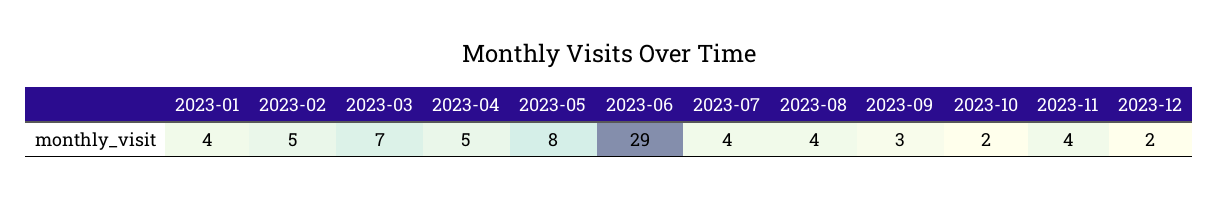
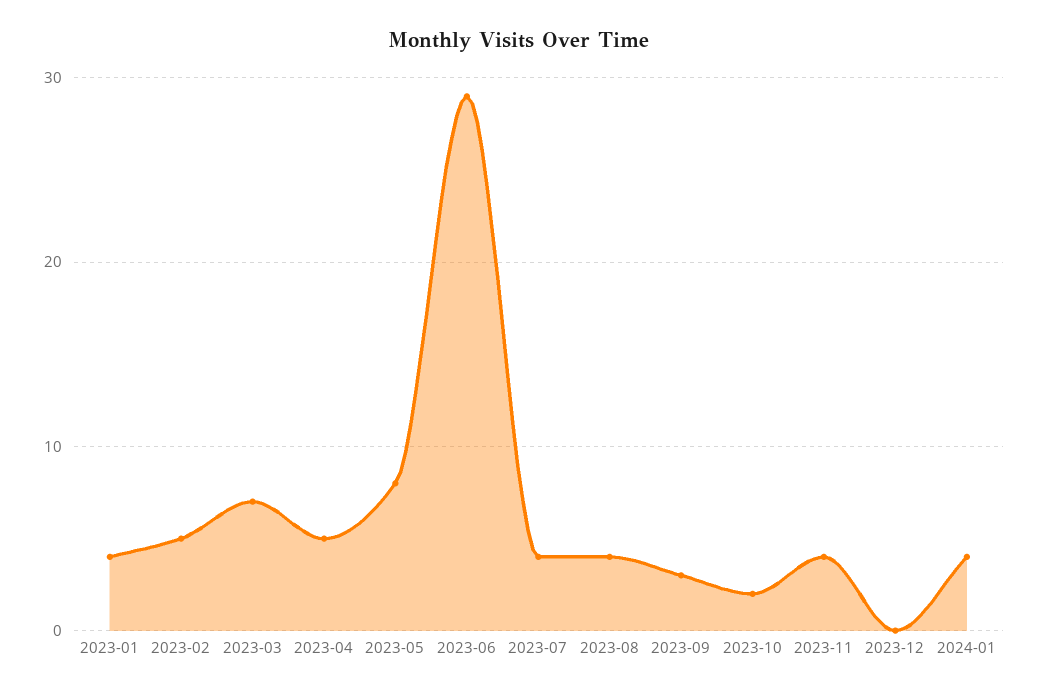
2023-12: 2 -> 0
2024-01: none -> 4

